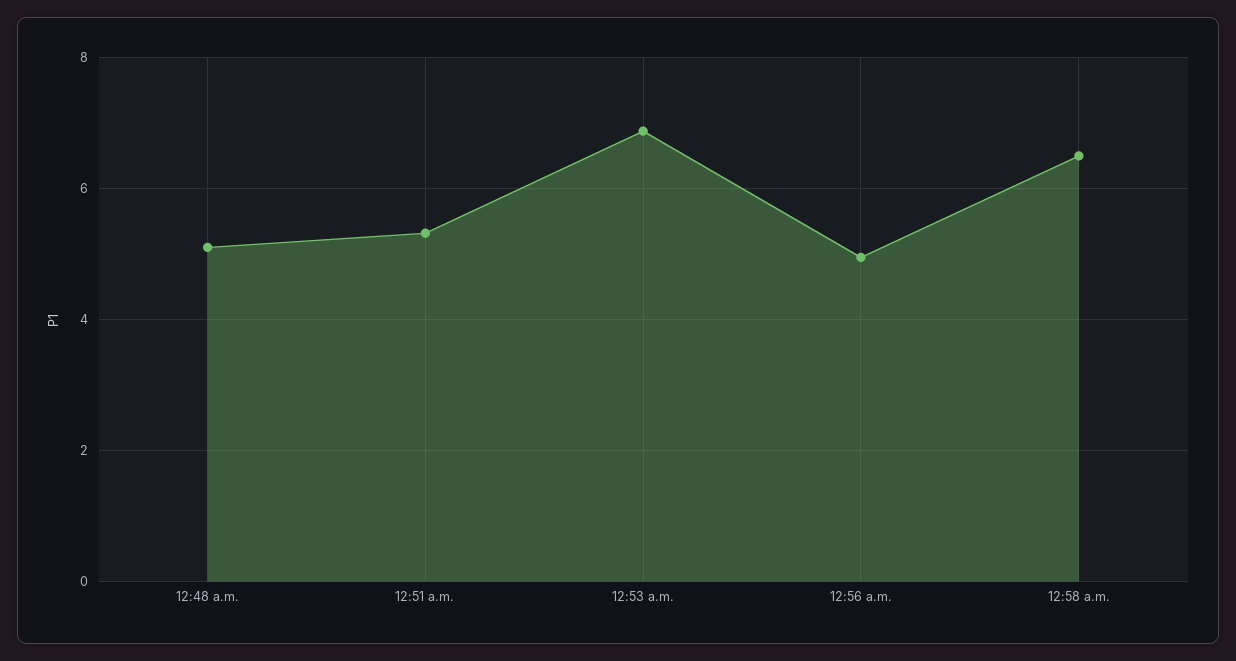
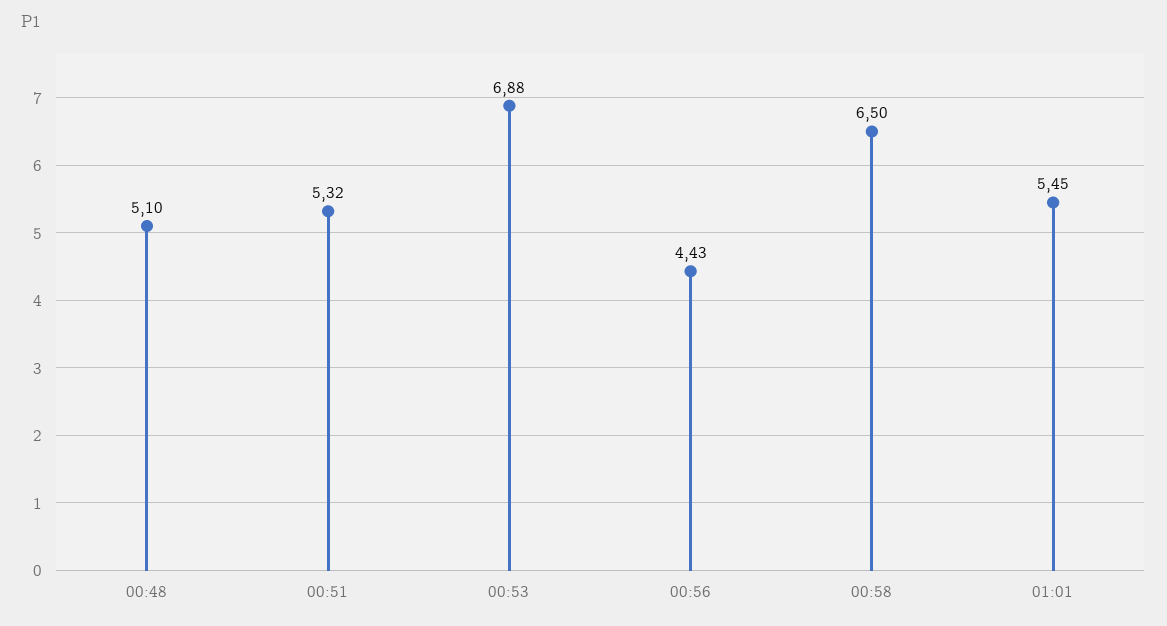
12:56 a.m.: 5 -> 4.43
01:01: none -> 5.45

